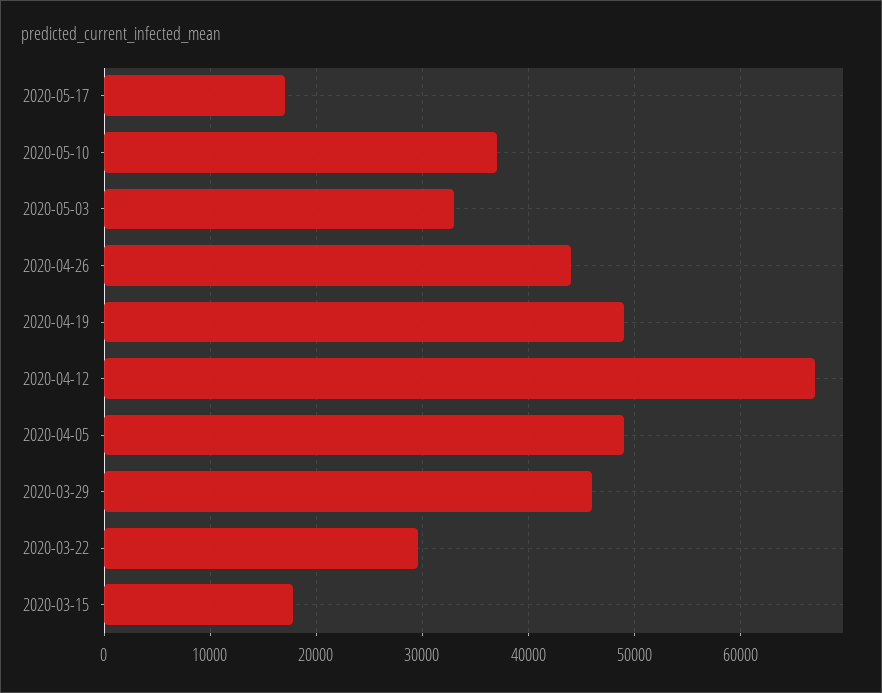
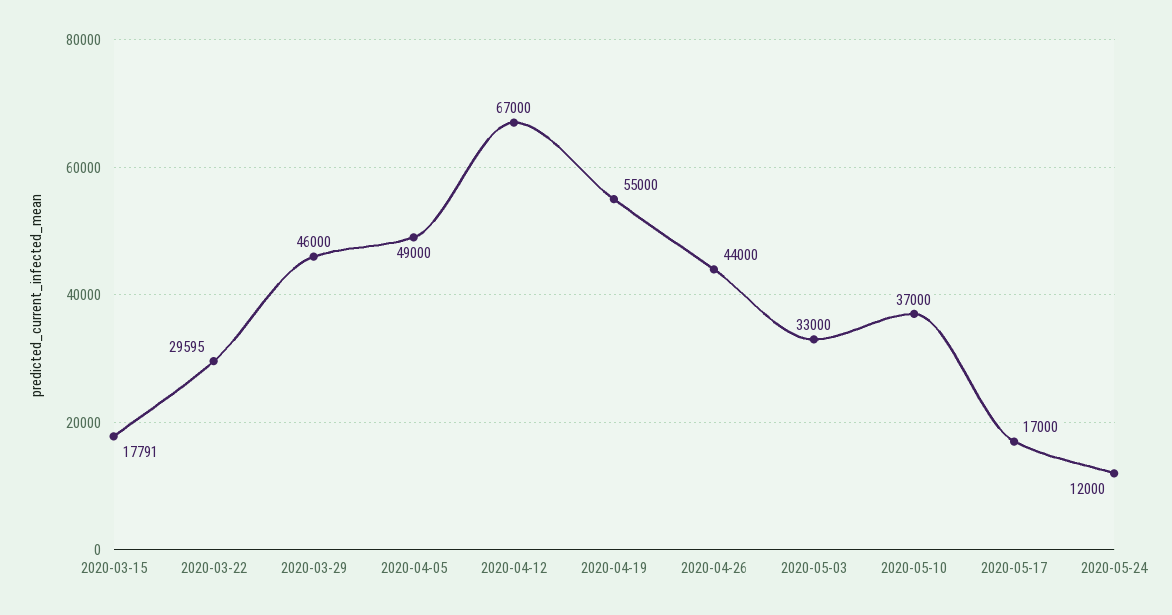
2020-04-19: 49000 -> 55000
2020-05-24: none -> 12000

